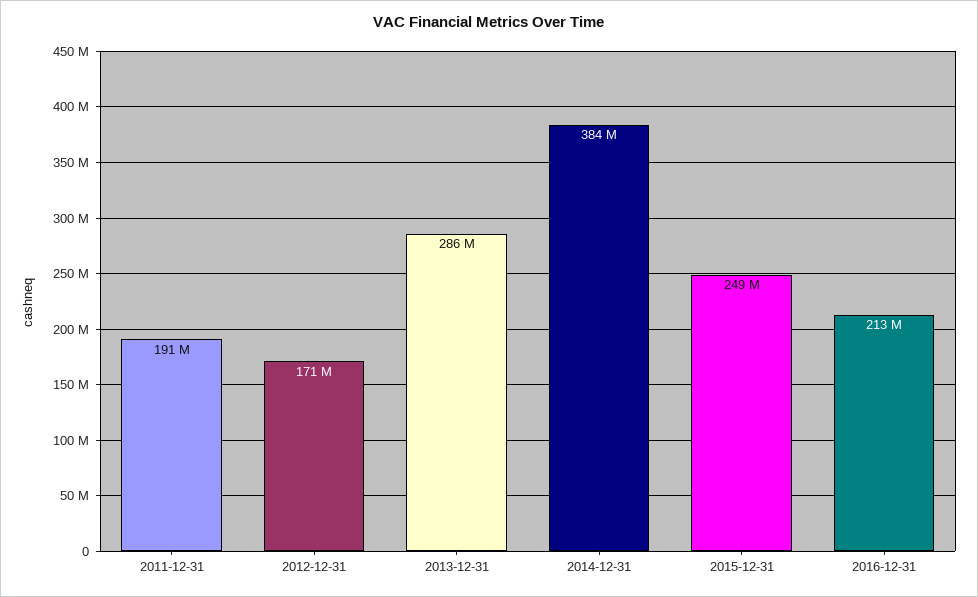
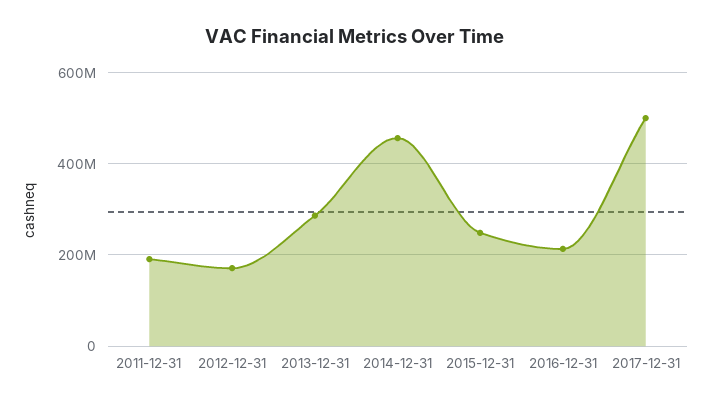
2014-12-31: 384000000 -> 460000000
2017-12-31: none -> 500000000

